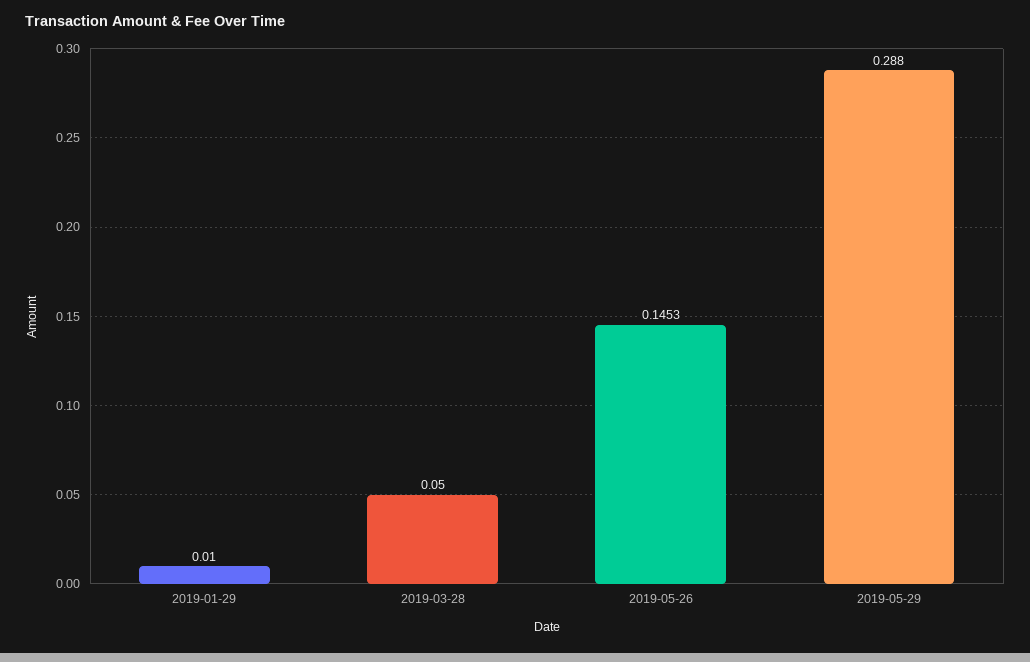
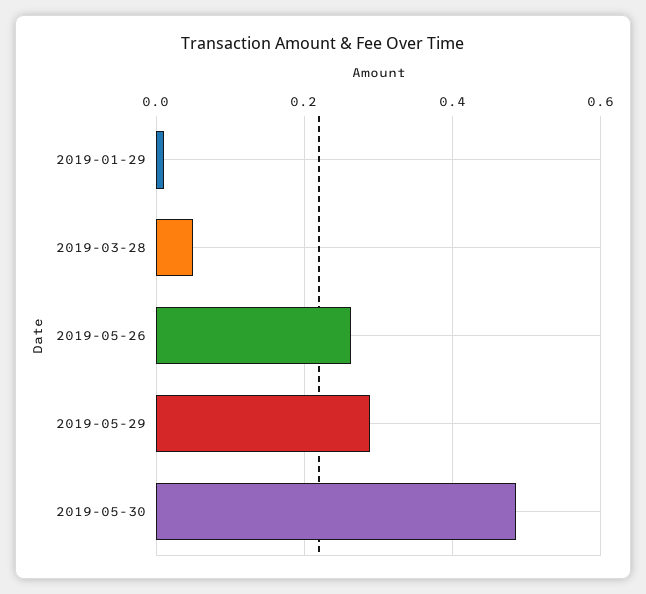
2019-05-26: 0.1453 -> 0.26
2019-05-30: none -> 0.48

